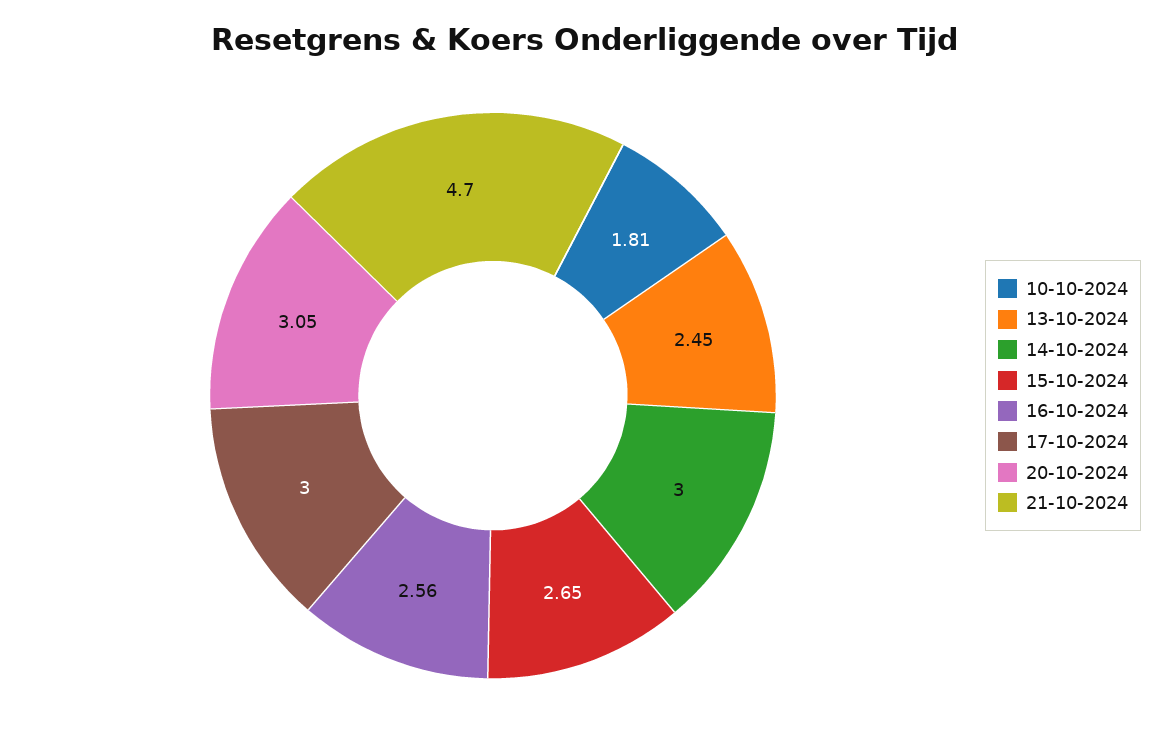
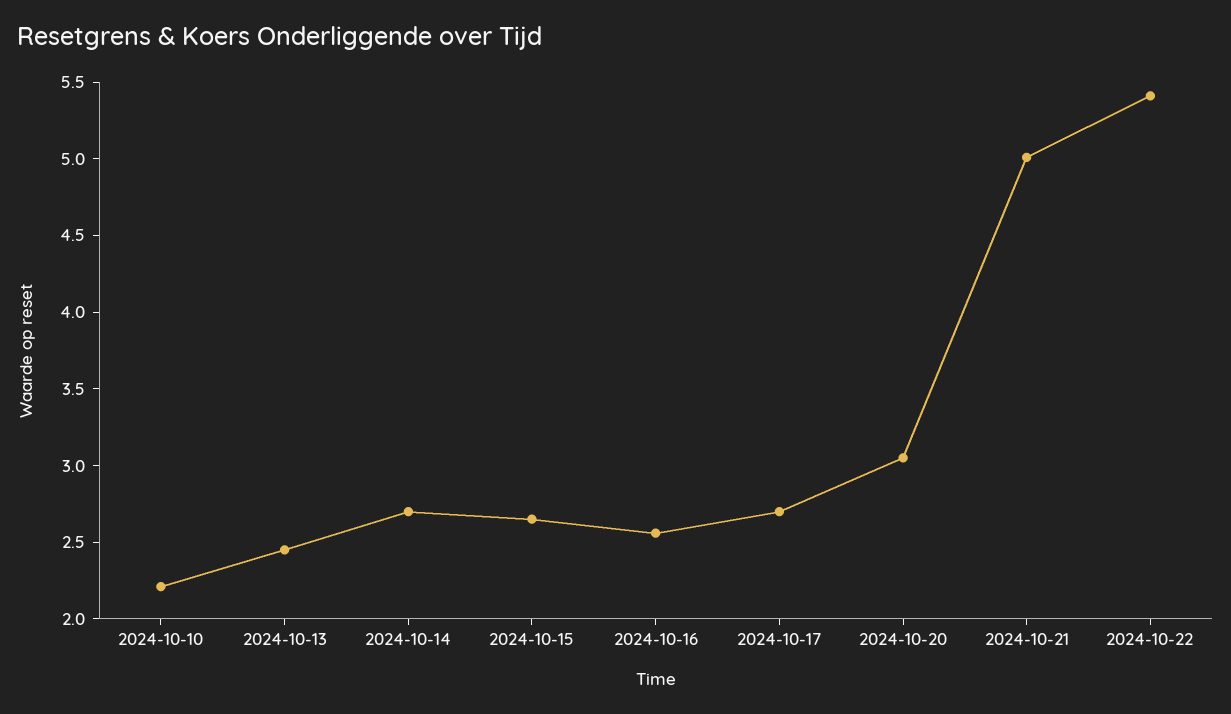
10-10-2024: 1.81 -> 2.2
14-10-2024: 3 -> 2.7
17-10-2024: 3 -> 2.7
21-10-2024: 4.7 -> 5
2024-10-22: none -> 5.4

